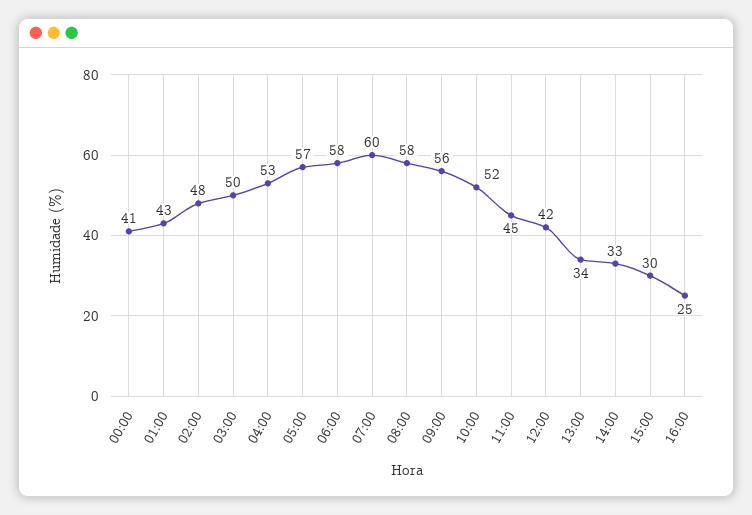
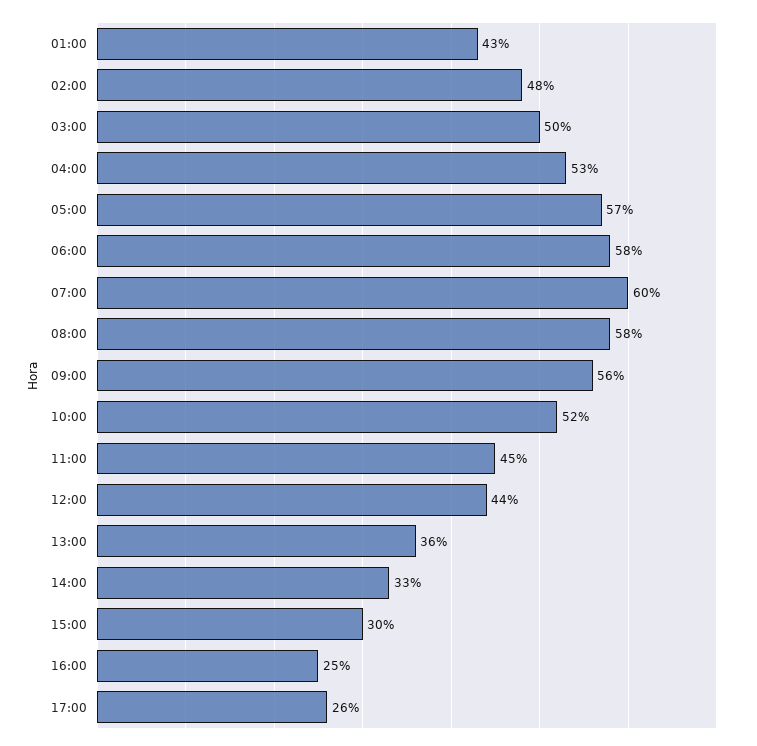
00:00: 41 -> none
12:00: 42 -> 44
13:00: 34 -> 36
17:00: none -> 26

